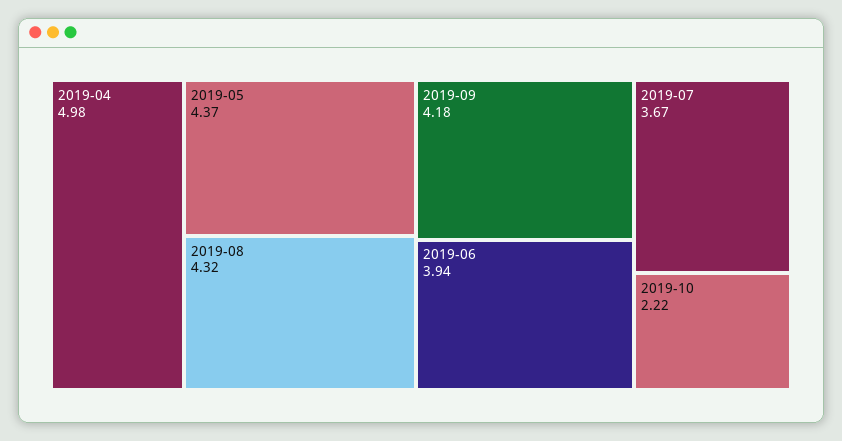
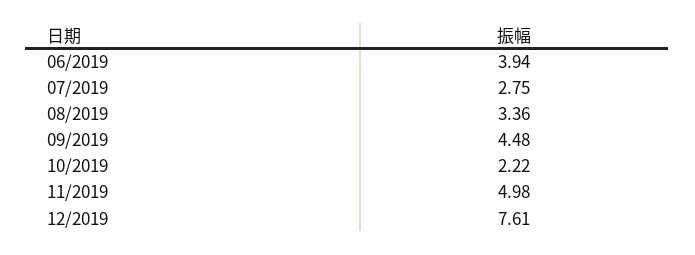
2019-04: 4.98 -> none
2019-05: 4.37 -> none
2019-08: 4.32 -> 3.36
2019-09: 4.18 -> 4.48
2019-07: 3.67 -> 2.75
11/2019: none -> 4.98
12/2019: none -> 7.61

